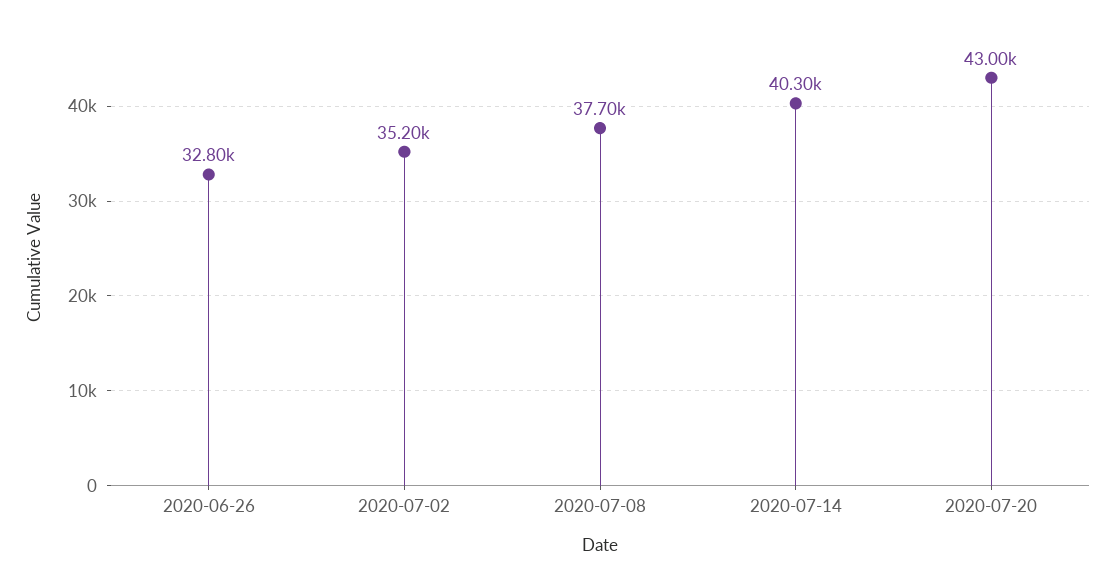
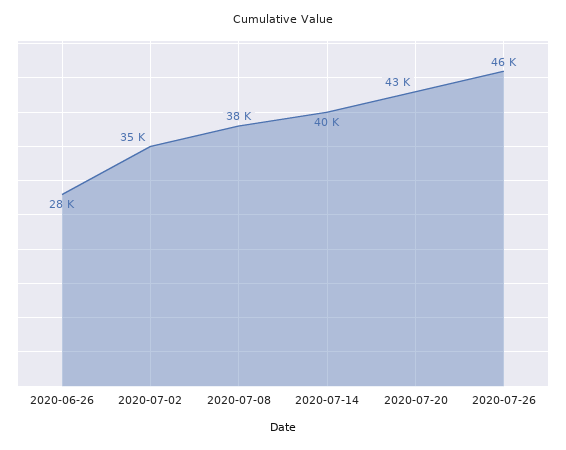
2020-06-26: 32800 -> 28000
2020-07-26: none -> 46000

